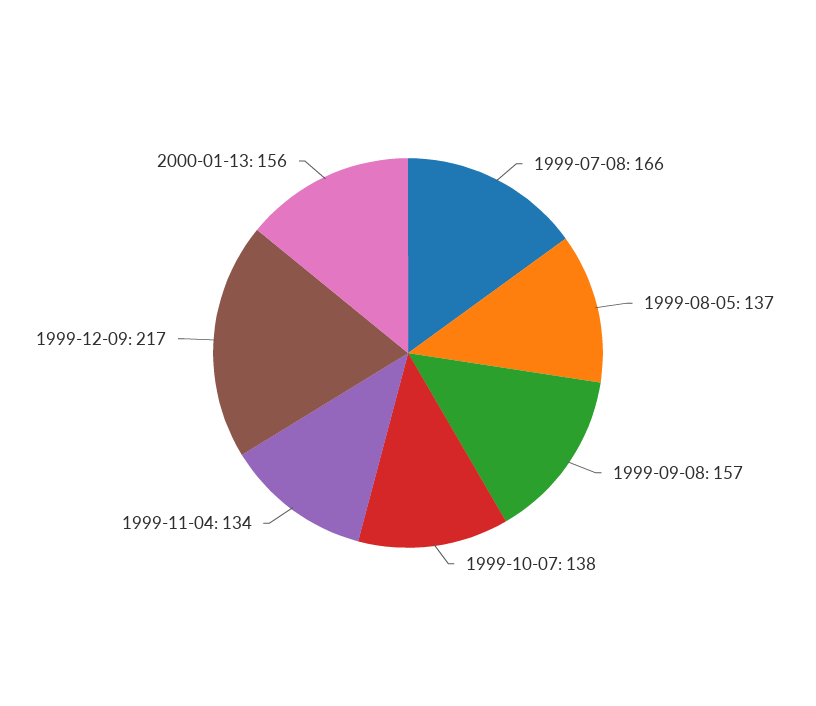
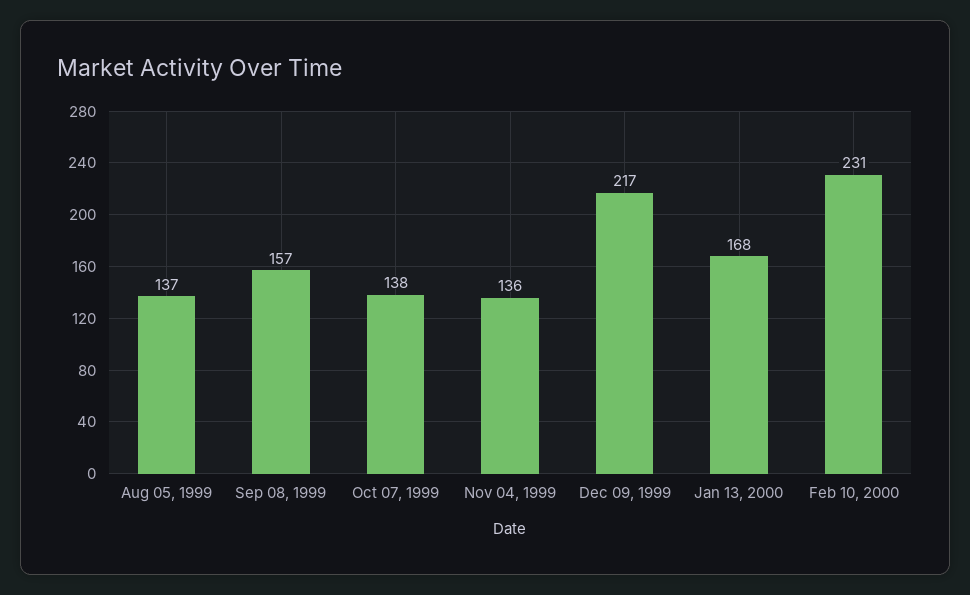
1999-07-08: 166 -> none
1999-11-04: 134 -> 136
2000-01-13: 156 -> 168
Feb 10, 2000: none -> 231

